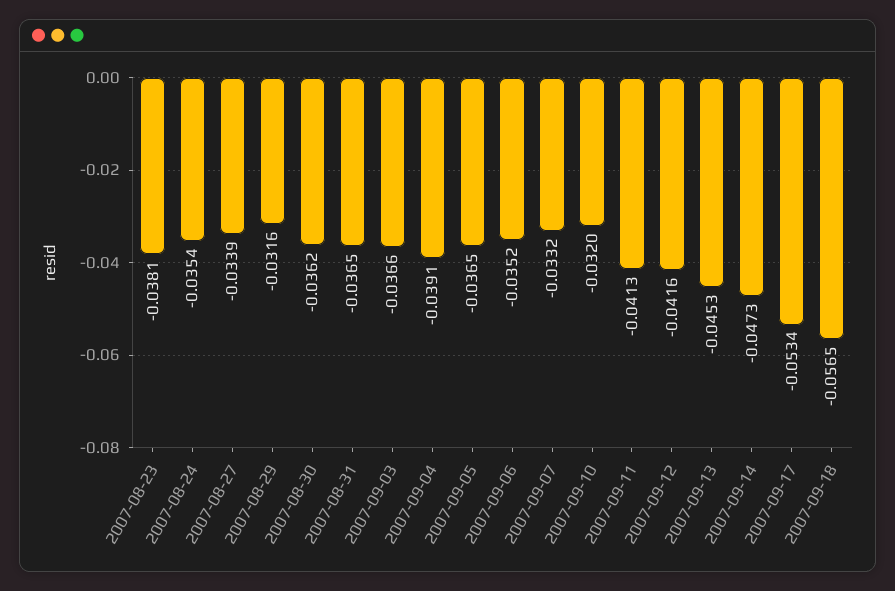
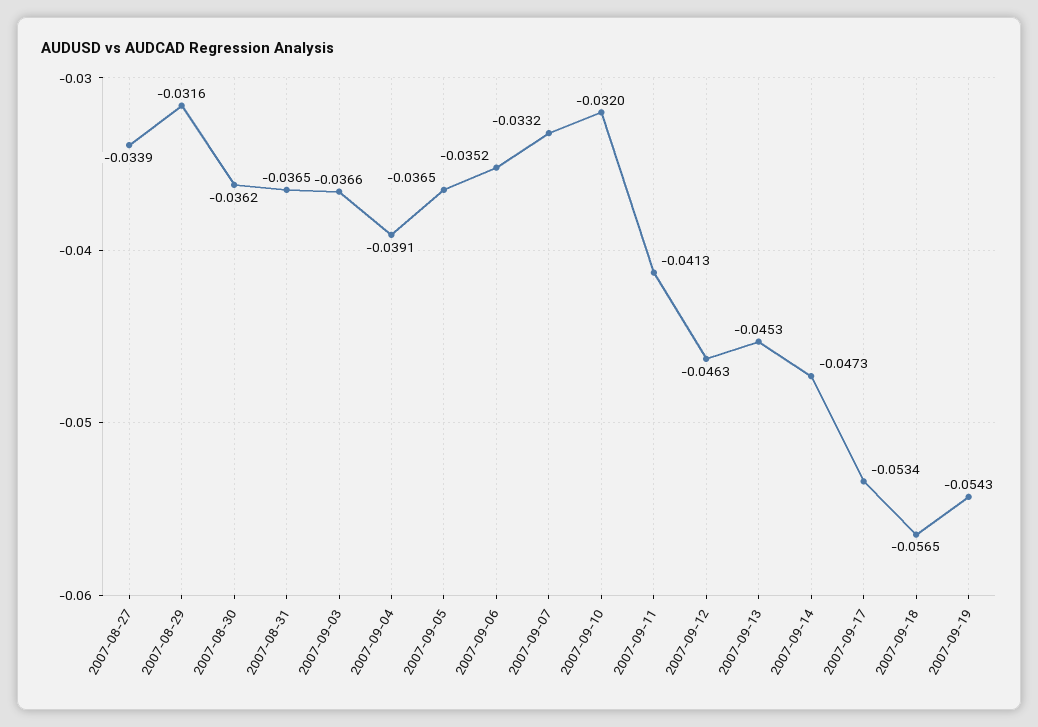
2007-08-23: -0.0381 -> none
2007-08-24: -0.0354 -> none
2007-09-12: -0.0416 -> -0.0463
2007-09-19: none -> -0.0543

